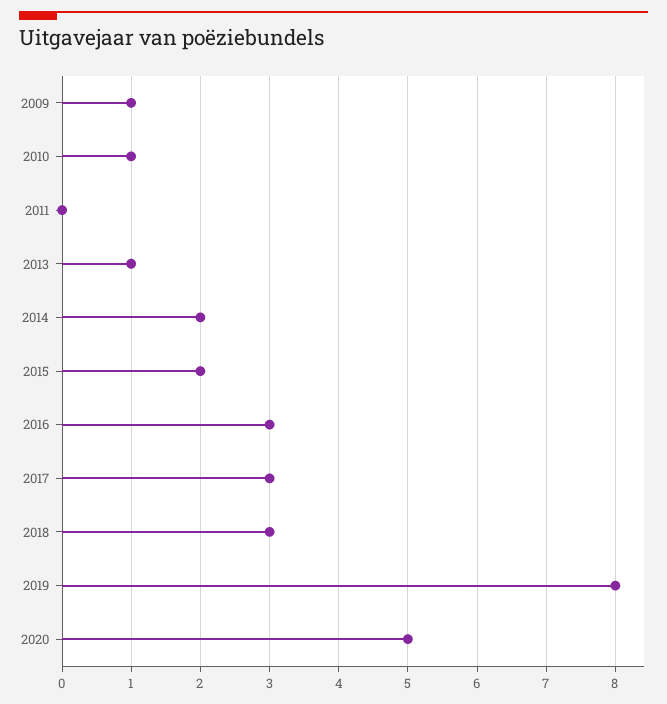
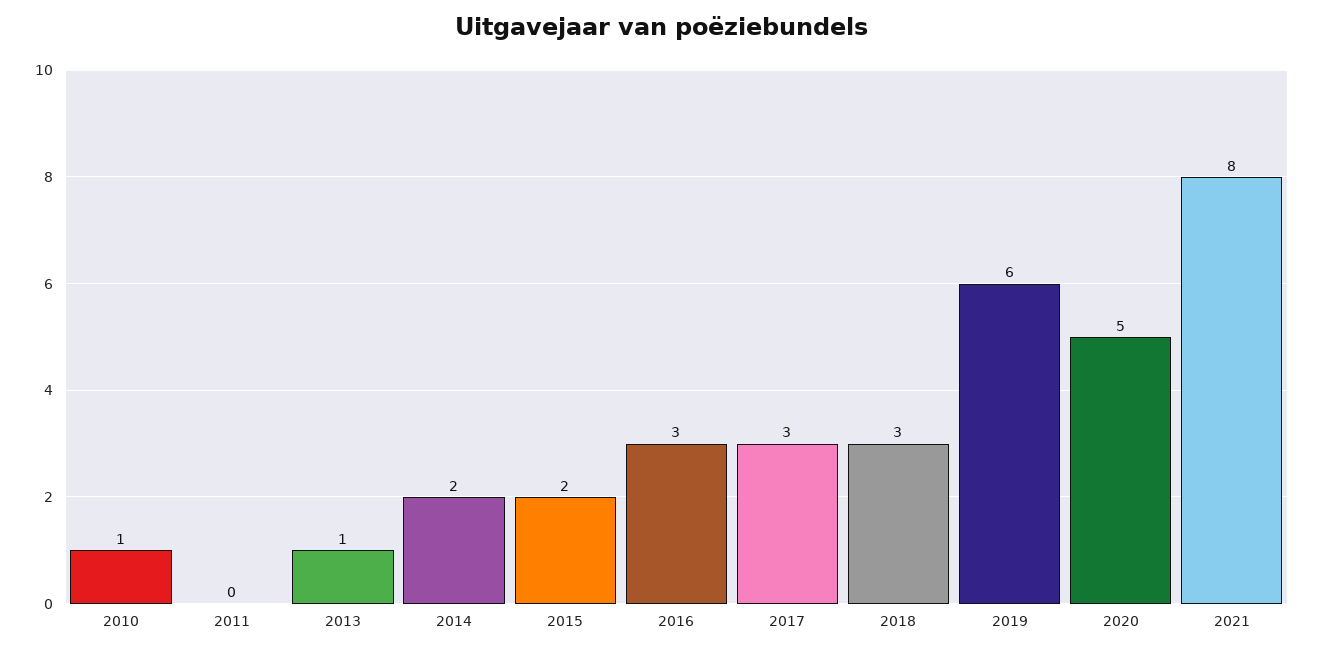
2009: 1 -> none
2019: 8 -> 6
2021: none -> 8

